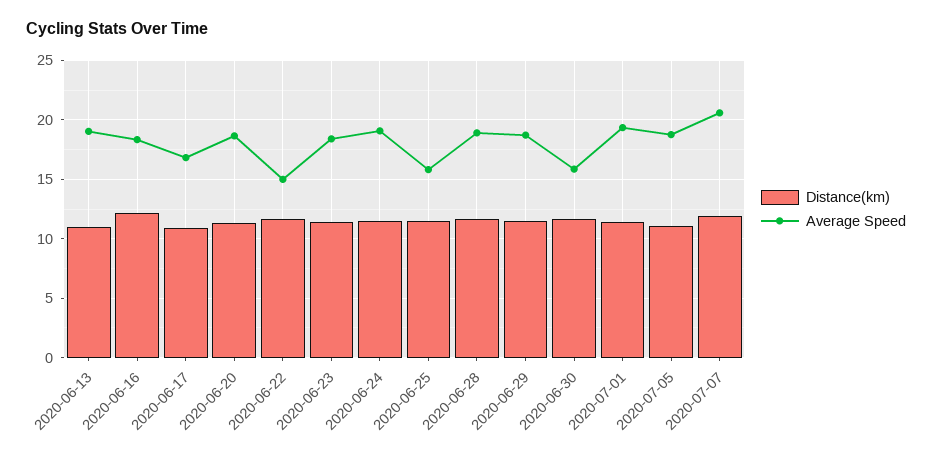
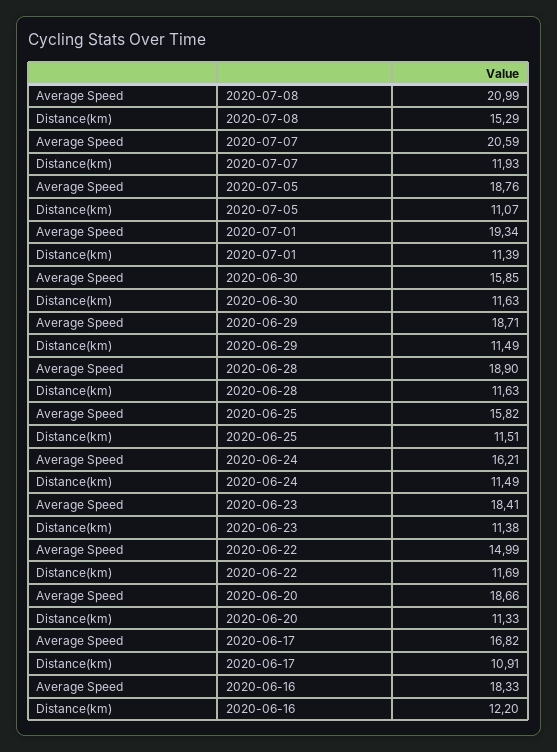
Distance(km), 2020-06-13: 11 -> none
Average Speed, 2020-06-13: 19 -> none
Average Speed, 2020-06-24: 19 -> 16.21
Average Speed, 2020-07-08: none -> 20.99
Distance(km), 2020-07-08: none -> 15.29

